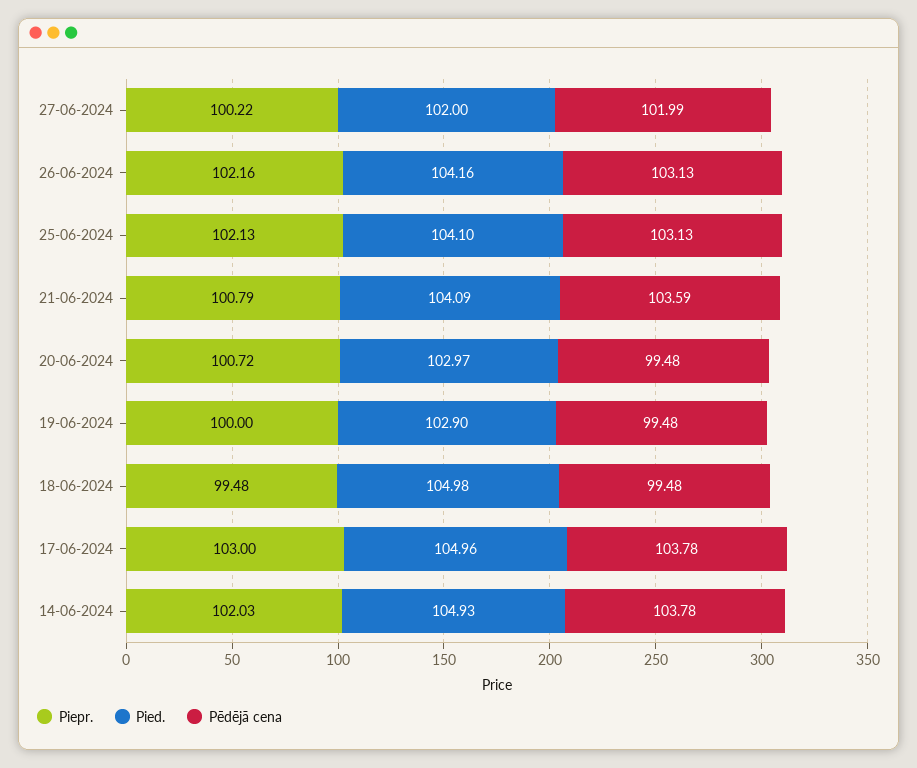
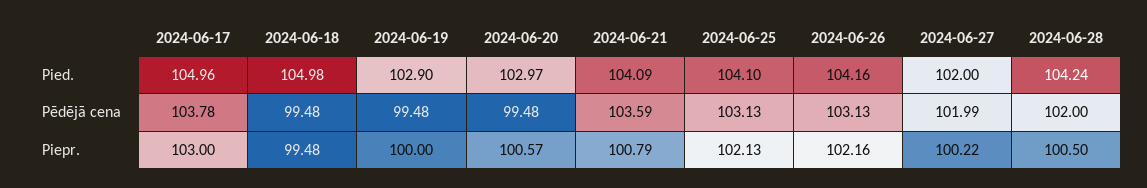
Piepr., 20-06-2024: 100.72 -> 100.57
Piepr., 14-06-2024: 102.03 -> none
Pied., 14-06-2024: 104.93 -> none
Pēdējā cena, 14-06-2024: 103.78 -> none
Pied., 2024-06-28: none -> 104.24
Pēdējā cena, 2024-06-28: none -> 102
Piepr., 2024-06-28: none -> 100.5

